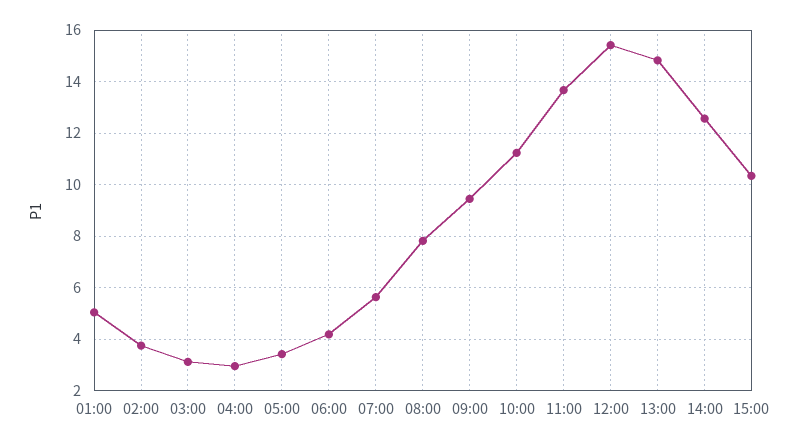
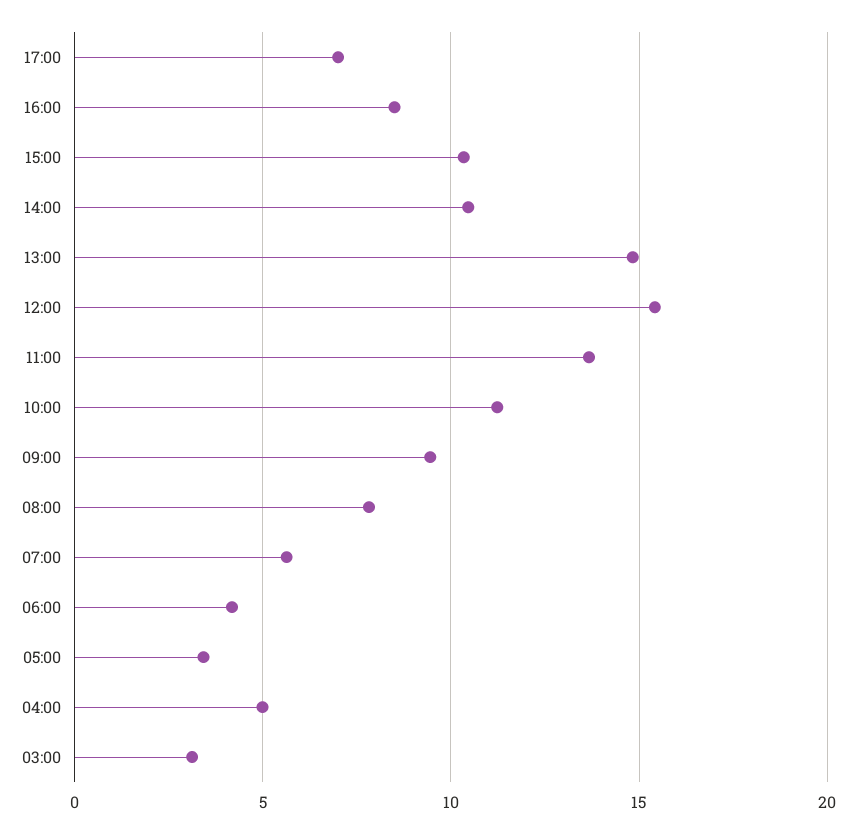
01:00: 5 -> none
02:00: 3.75 -> none
04:00: 3 -> 5
14:00: 12.5 -> 10.5
17:00: none -> 7
16:00: none -> 8.5

